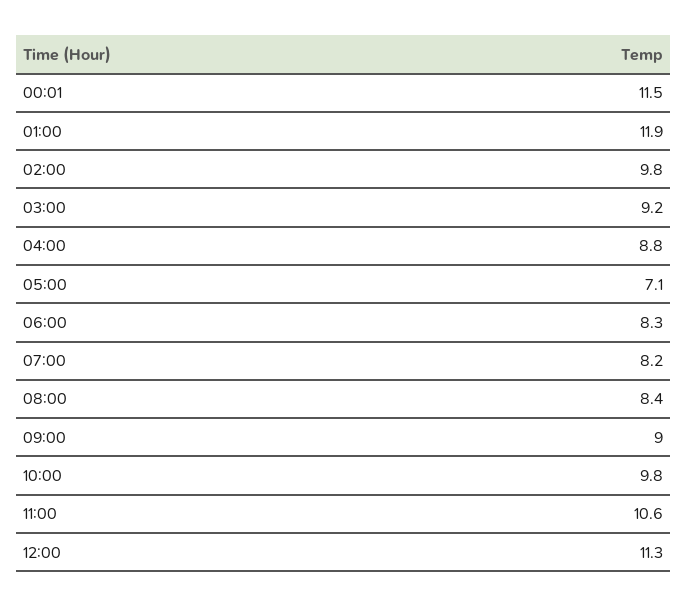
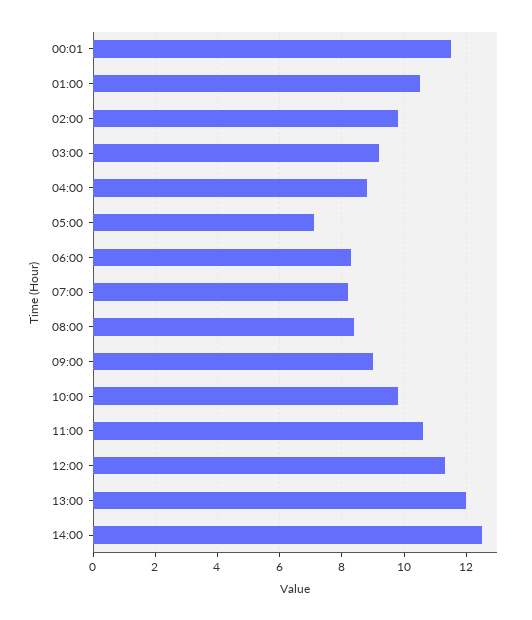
01:00: 11.9 -> 10.5
13:00: none -> 12
14:00: none -> 12.5

